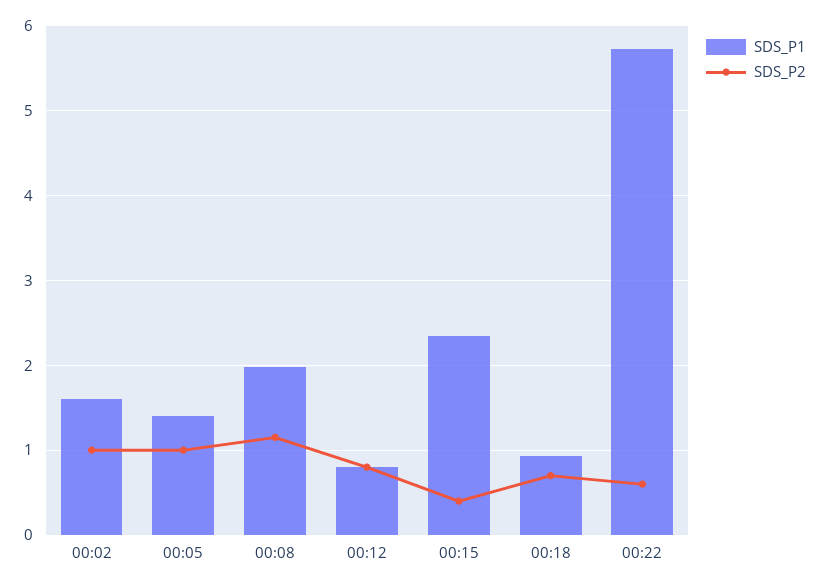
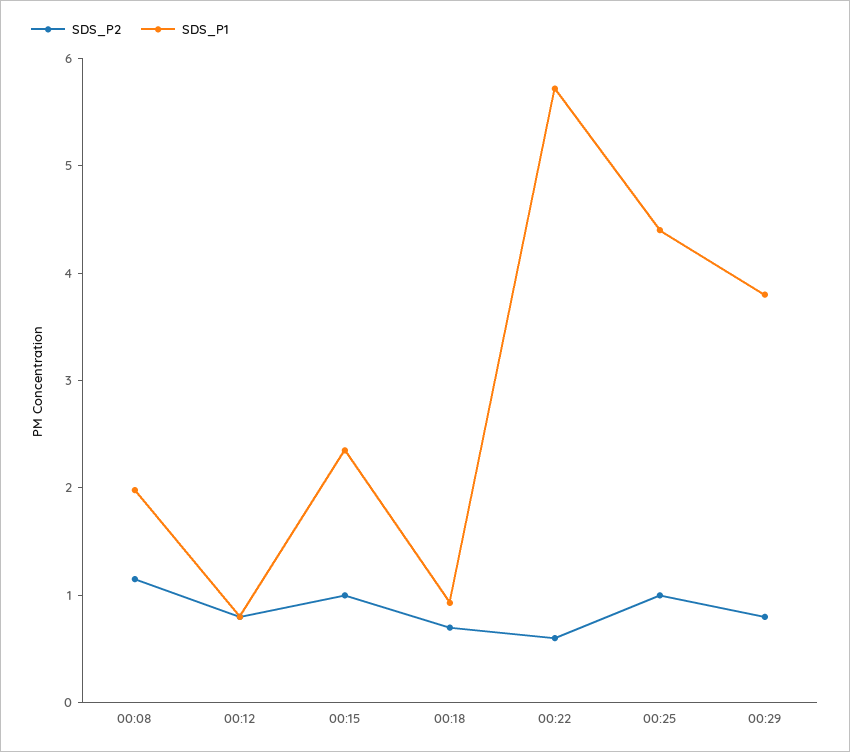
SDS_P1, 00:02: 1.6 -> none
SDS_P2, 00:02: 1 -> none
SDS_P1, 00:05: 1.4 -> none
SDS_P2, 00:05: 1 -> none
SDS_P2, 00:15: 0.4 -> 1
SDS_P2, 00:25: none -> 1
SDS_P1, 00:25: none -> 4.4
SDS_P2, 00:29: none -> 0.8
SDS_P1, 00:29: none -> 3.8

